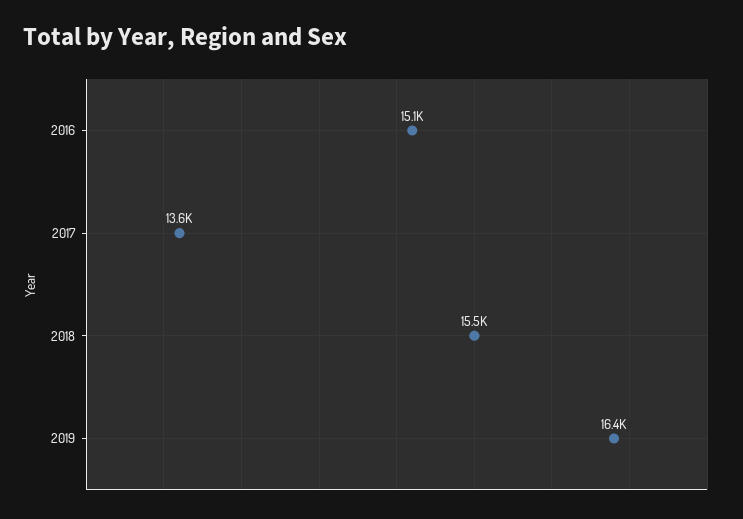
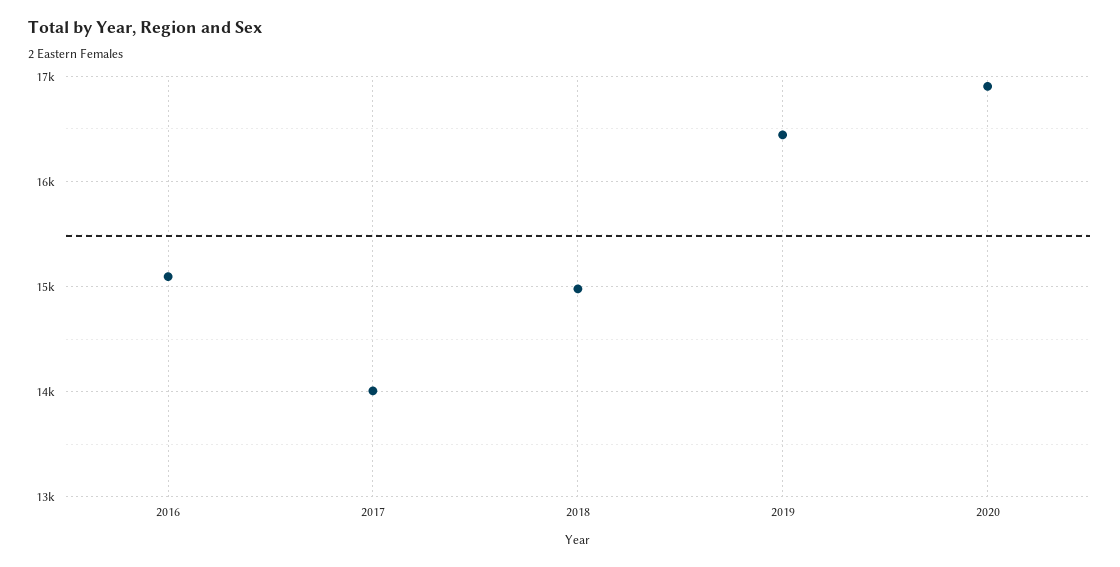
2017: 13600 -> 14000
2018: 15500 -> 15000
2020: none -> 16900

